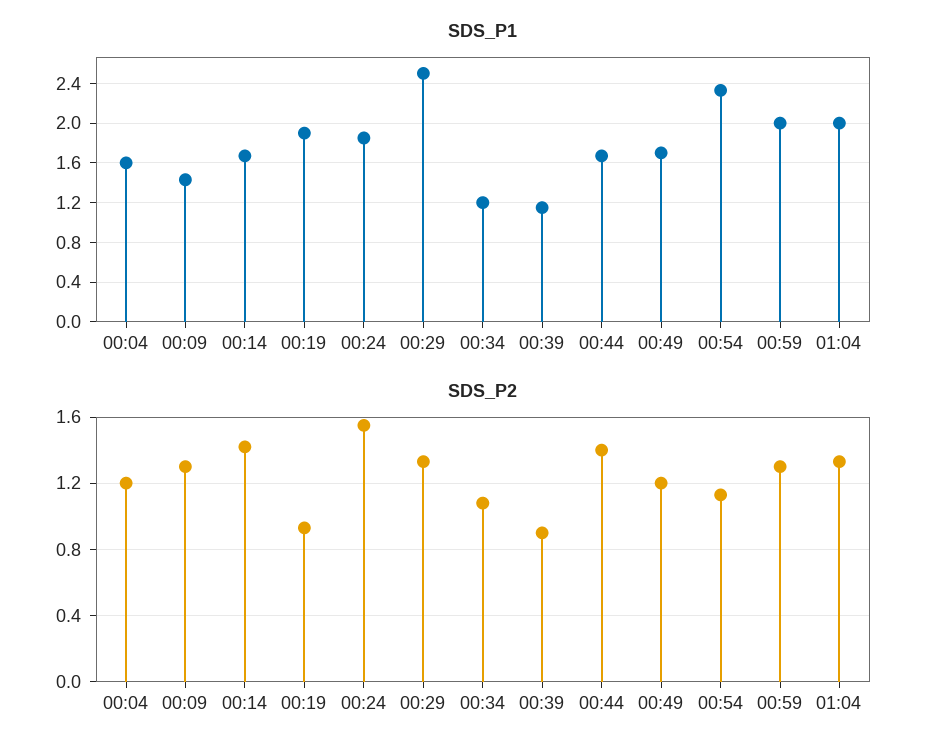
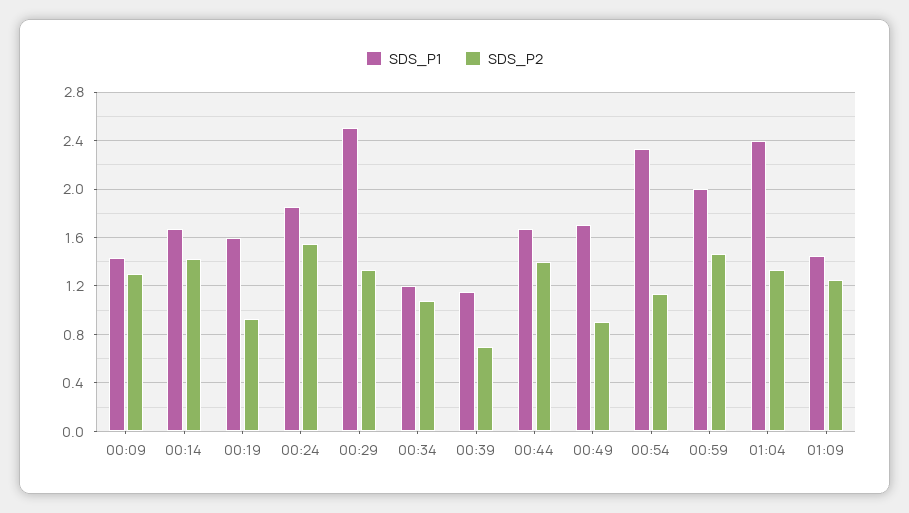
SDS_P1, 00:04: 1.6 -> none
SDS_P1, 00:19: 1.9 -> 1.6
SDS_P1, 01:04: 2 -> 2.4
SDS_P2, 00:04: 1.2 -> none
SDS_P2, 00:39: 0.9 -> 0.7
SDS_P2, 00:49: 1.2 -> 0.9
SDS_P2, 00:59: 1.3 -> 1.45
SDS_P1, 01:09: none -> 1.45
SDS_P2, 01:09: none -> 1.25

